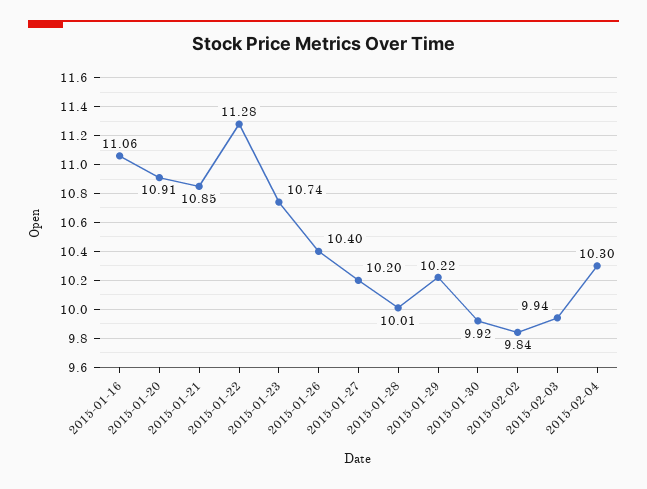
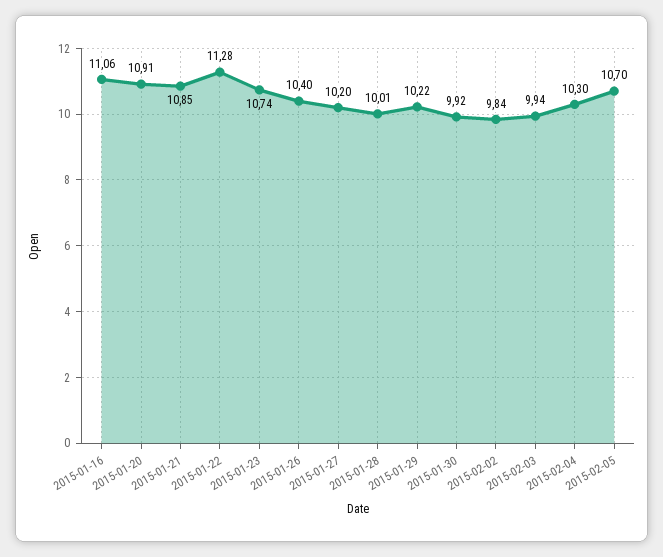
2015-02-05: none -> 10.7

